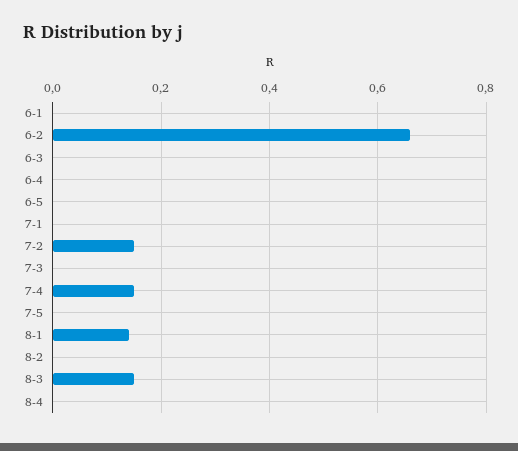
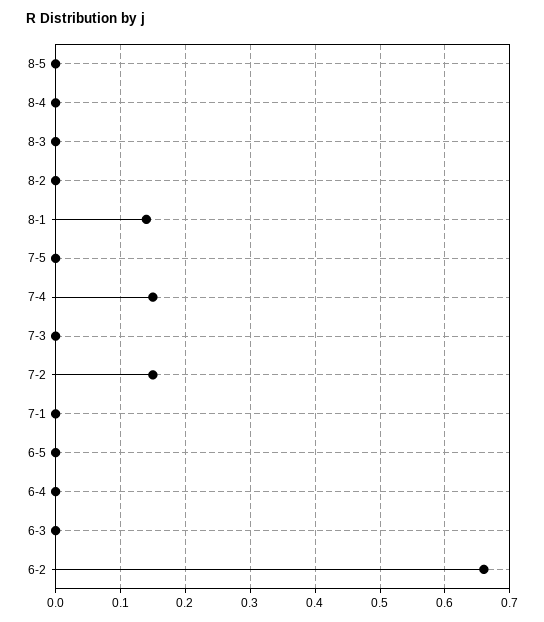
6-1: 0 -> none
8-3: 0.15 -> 0
8-5: none -> 0

